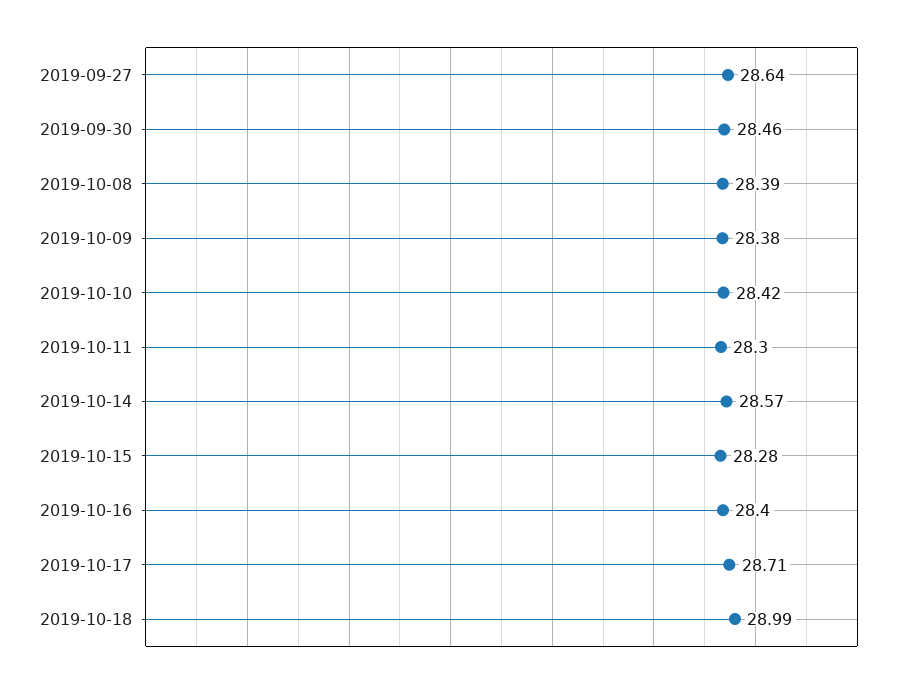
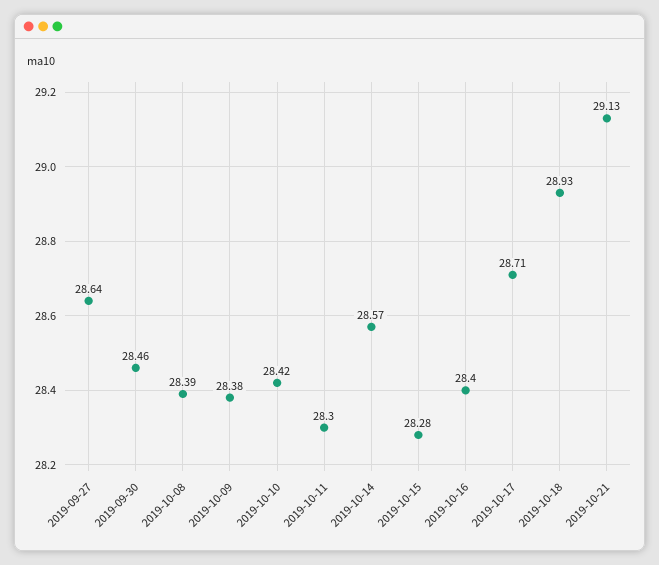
2019-10-18: 28.99 -> 28.93
2019-10-21: none -> 29.13

